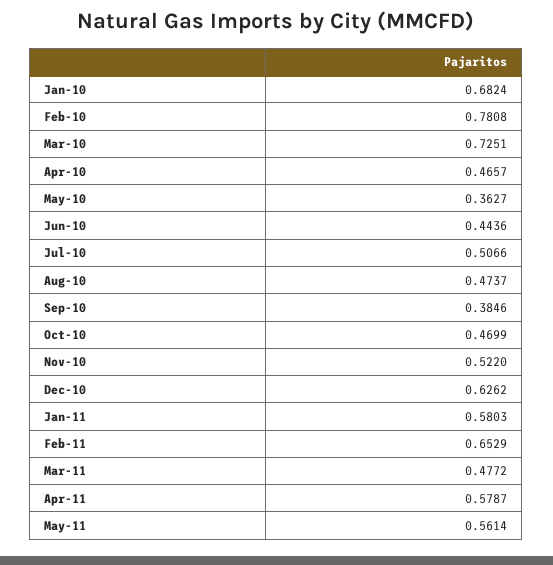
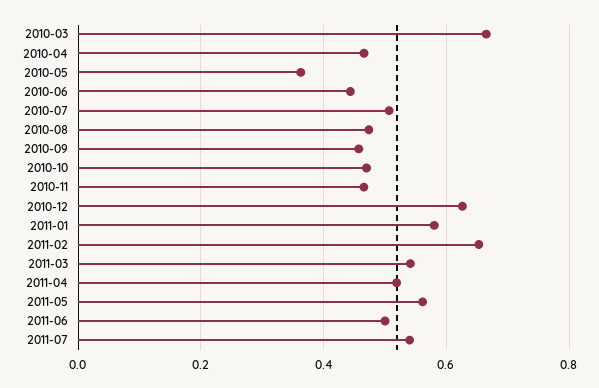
Jan-10: 0.6824 -> none
Feb-10: 0.7808 -> none
Mar-10: 0.7251 -> 0.66
Sep-10: 0.3846 -> 0.46
Nov-10: 0.522 -> 0.46
Mar-11: 0.4772 -> 0.54
Apr-11: 0.5787 -> 0.52
2011-06: none -> 0.5
2011-07: none -> 0.54

